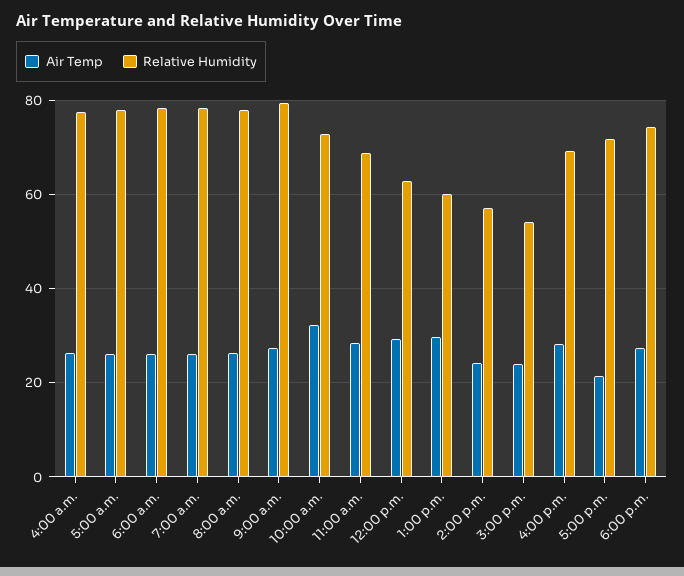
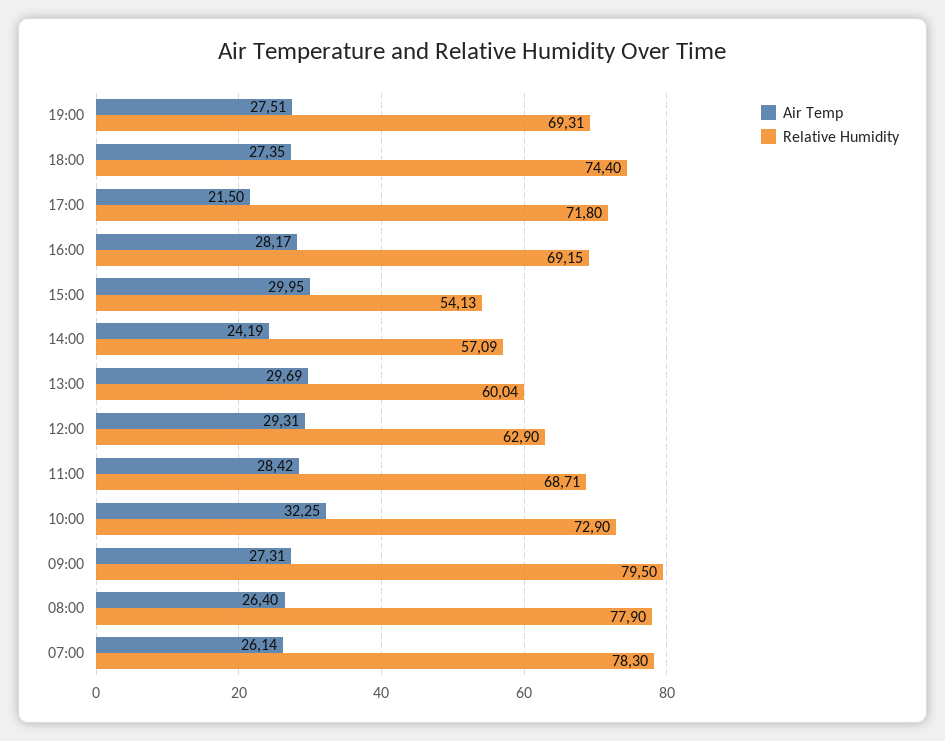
Air Temp, 4:00 a.m.: 26 -> none
Relative Humidity, 4:00 a.m.: 78 -> none
Air Temp, 5:00 a.m.: 26 -> none
Relative Humidity, 5:00 a.m.: 78 -> none
Air Temp, 6:00 a.m.: 26 -> none
Relative Humidity, 6:00 a.m.: 78 -> none
Air Temp, 3:00 p.m.: 24 -> 29.95
Air Temp, 19:00: none -> 27.51
Relative Humidity, 19:00: none -> 69.31

